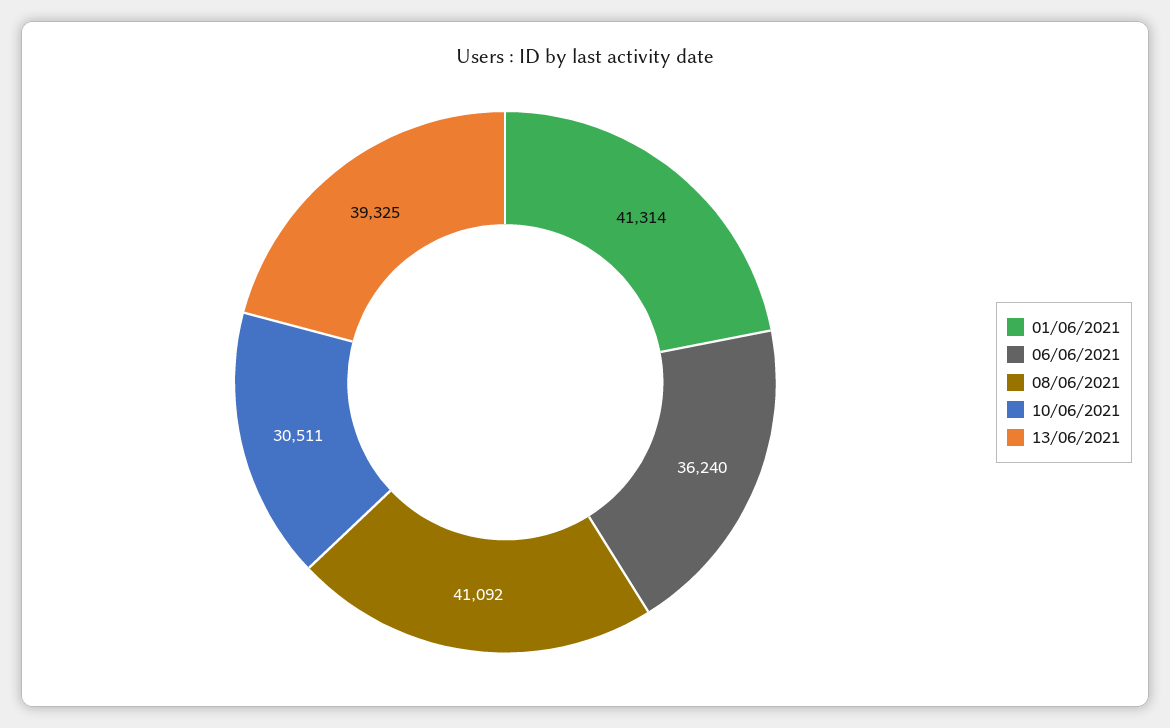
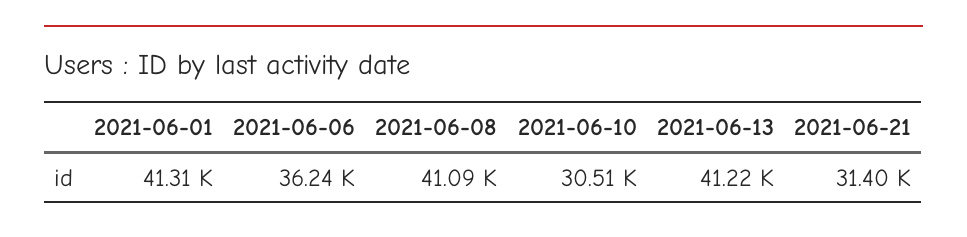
13/06/2021: 39325 -> 41220
2021-06-21: none -> 31400

